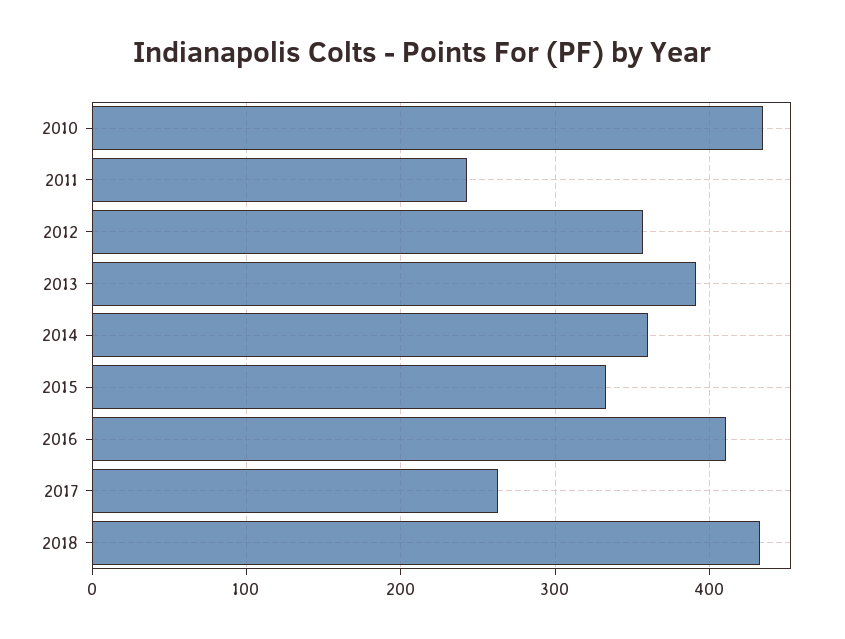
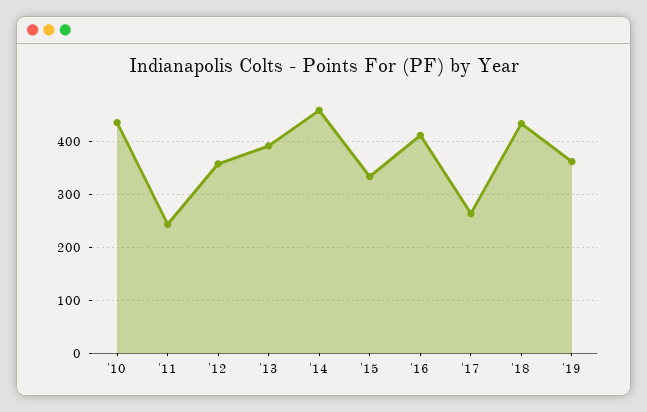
2014: 360 -> 460
'19: none -> 360

